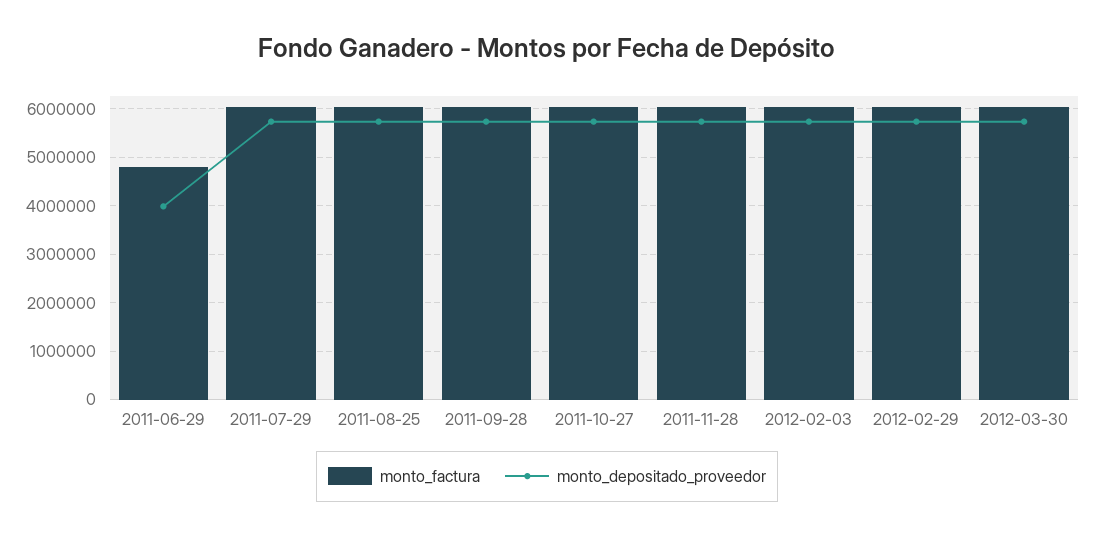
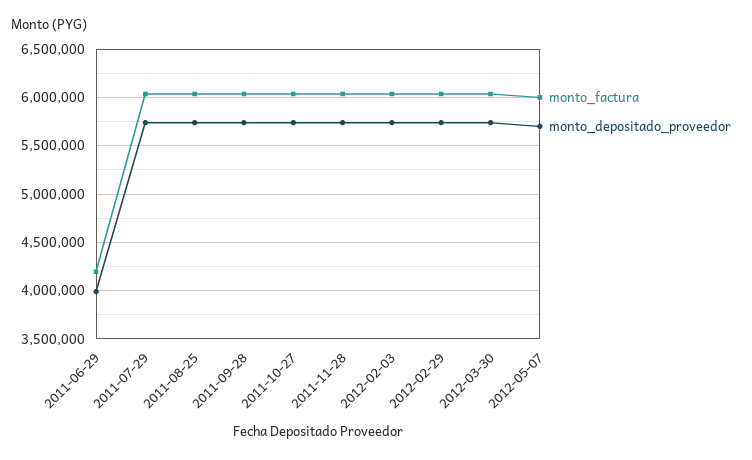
monto_factura, 2011-06-29: 4800000 -> 4200000
monto_factura, 2012-05-07: none -> 6000000
monto_depositado_proveedor, 2012-05-07: none -> 5700000

